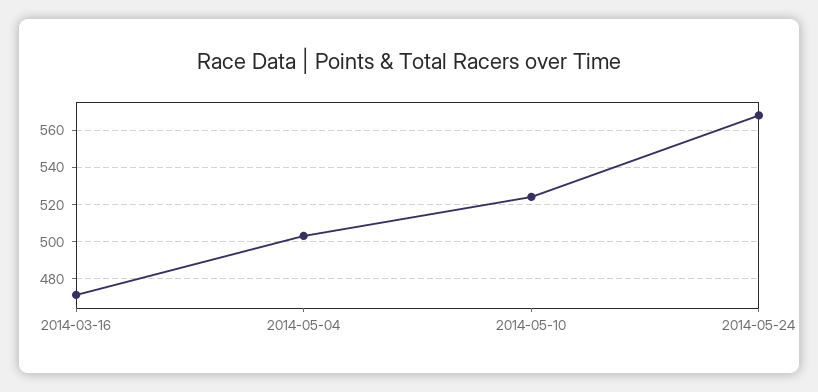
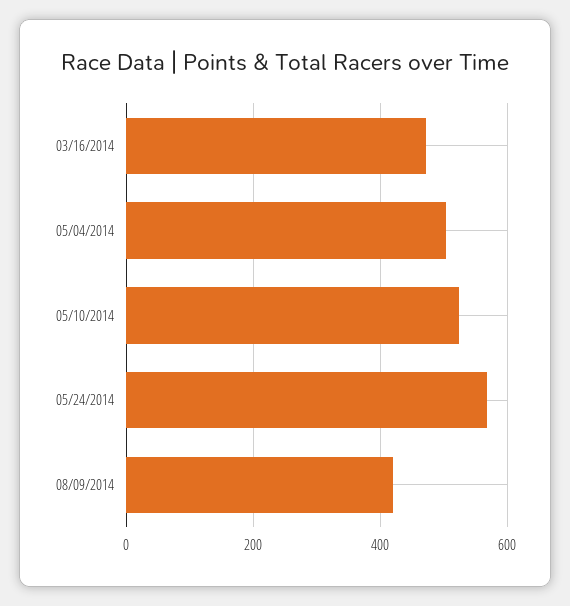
08/09/2014: none -> 420

